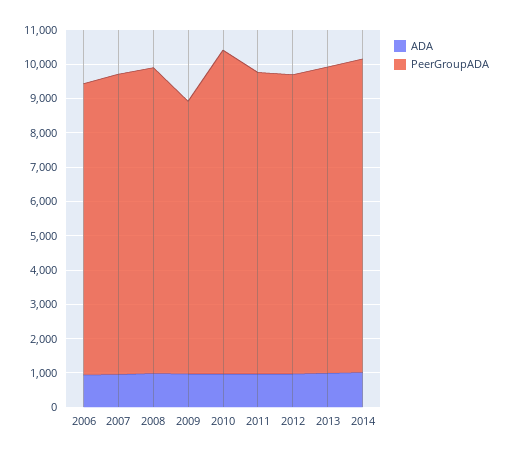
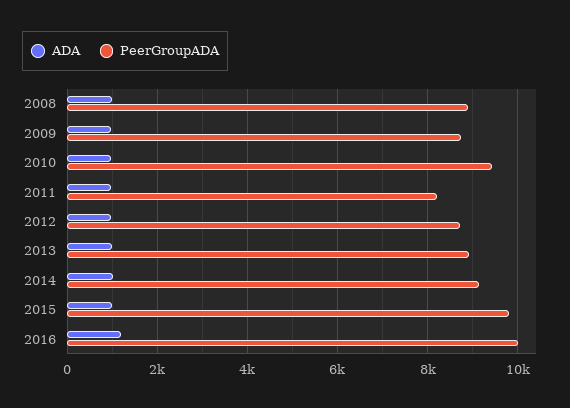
ADA, 2006: 1000 -> none
PeerGroupADA, 2006: 8500 -> none
ADA, 2007: 1000 -> none
PeerGroupADA, 2007: 8750 -> none
PeerGroupADA, 2009: 8000 -> 8800
PeerGroupADA, 2011: 8750 -> 8200
ADA, 2015: none -> 1000
PeerGroupADA, 2015: none -> 9800
ADA, 2016: none -> 1200
PeerGroupADA, 2016: none -> 10000

